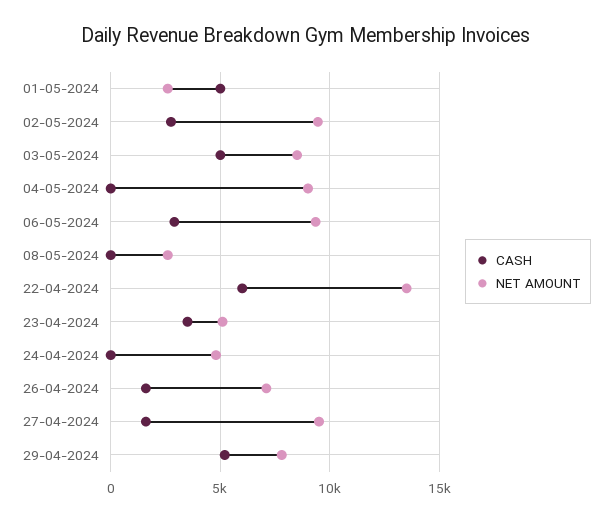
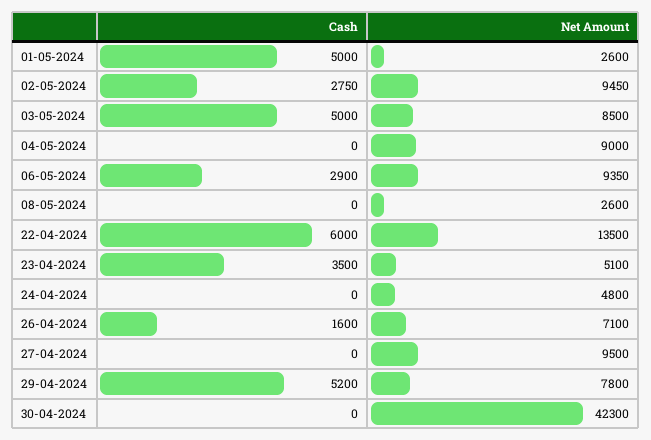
CASH, 27-04-2024: 1500 -> 0
CASH, 30-04-2024: none -> 0
NET AMOUNT, 30-04-2024: none -> 42300

